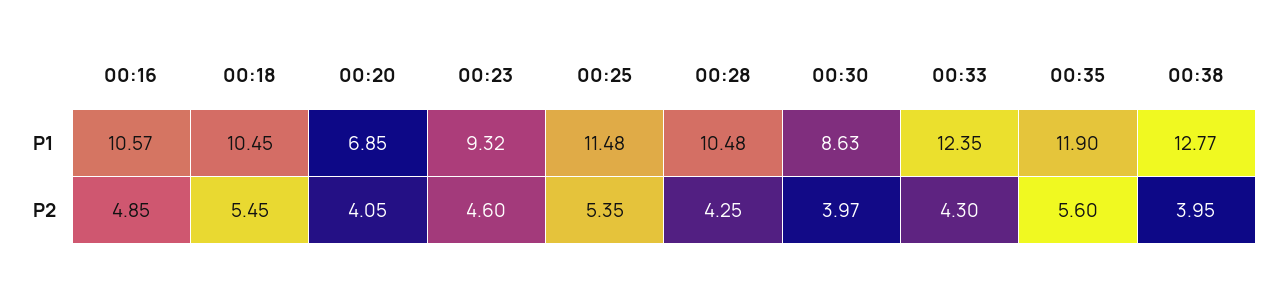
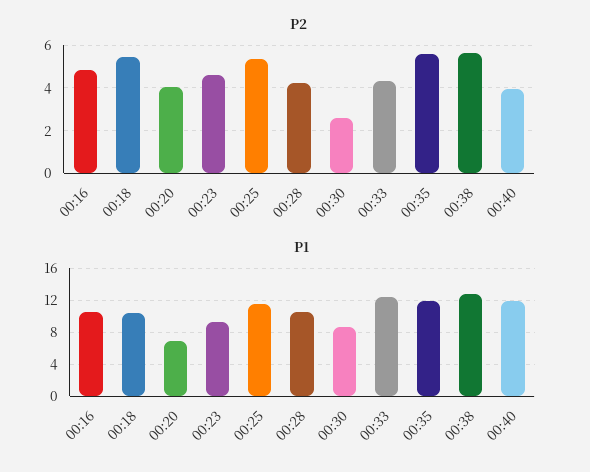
P2, 00:30: 3.97 -> 2.5
P2, 00:38: 3.95 -> 5.5
P2, 00:40: none -> 4
P1, 00:40: none -> 12

